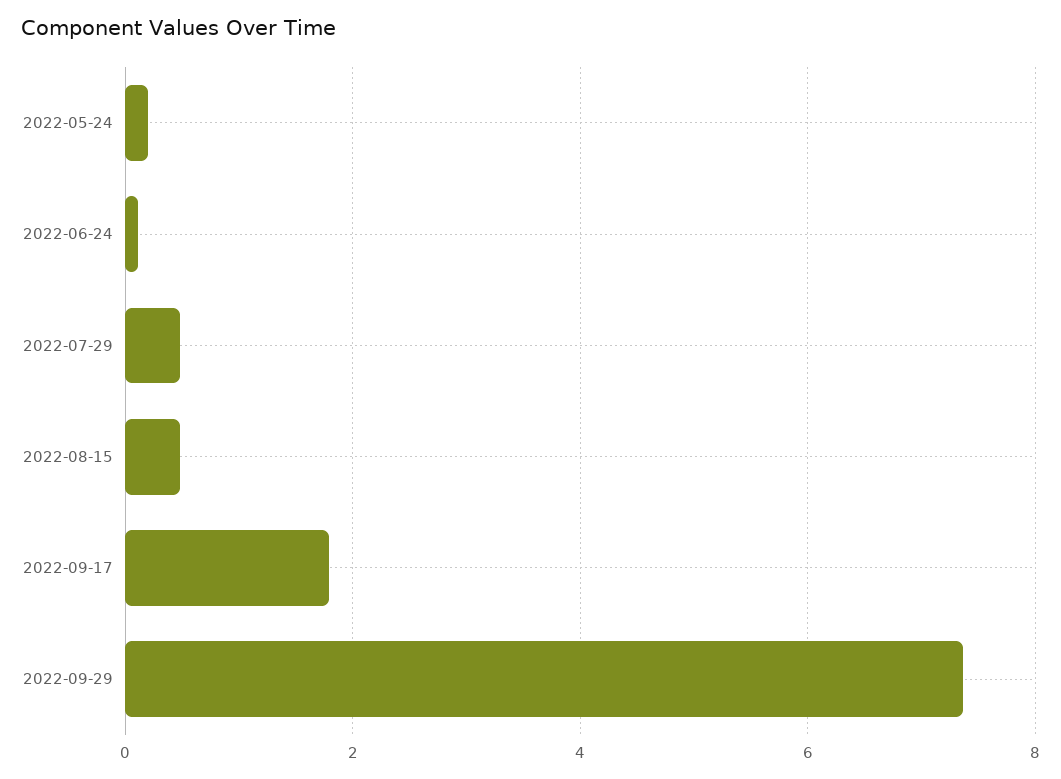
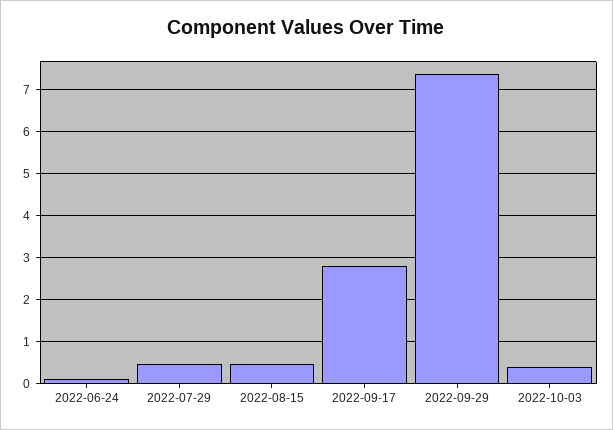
2022-05-24: 0.2 -> none
2022-09-17: 1.8 -> 2.8
2022-10-03: none -> 0.4

